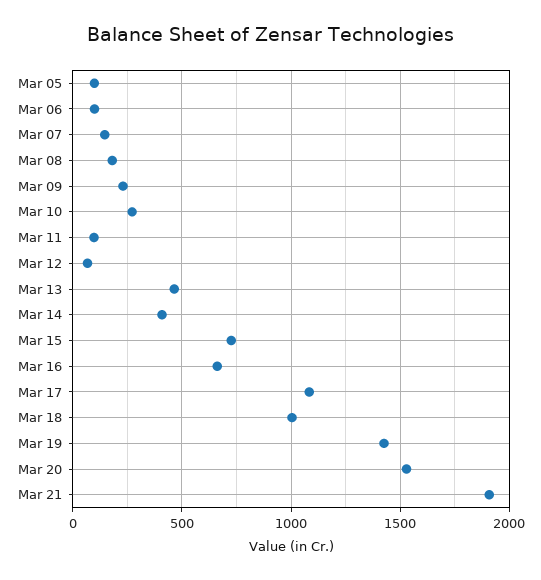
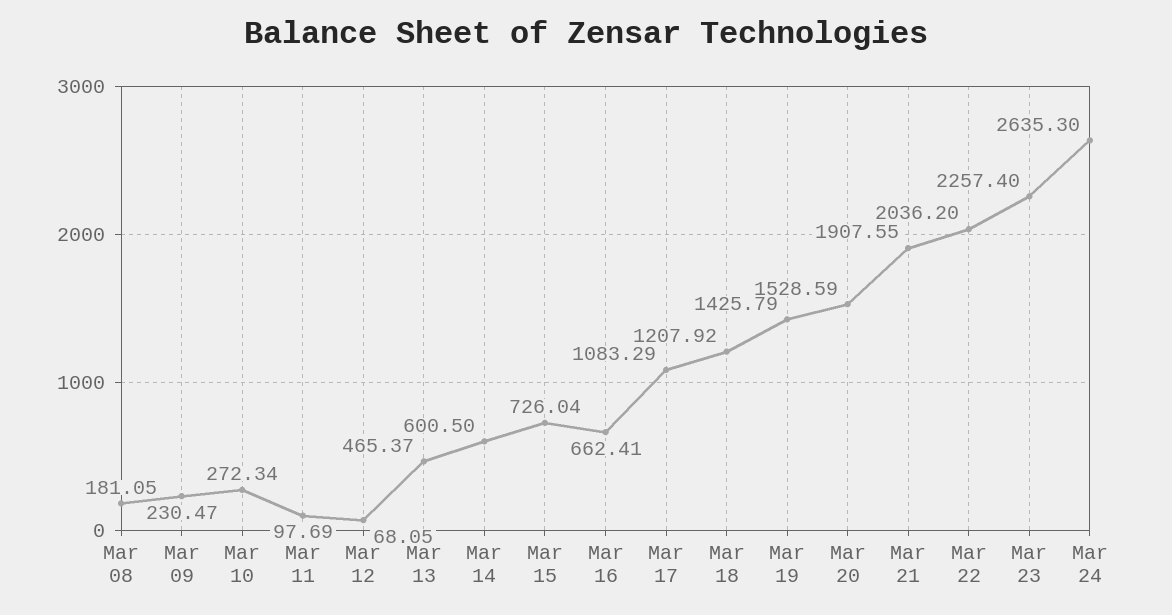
Mar 05: 100 -> none
Mar 06: 100 -> none
Mar 07: 150 -> none
Mar 14: 400 -> 600.5
Mar 18: 1000 -> 1207.92
Mar 22: none -> 2036.2
Mar 23: none -> 2257.4
Mar 24: none -> 2635.3

